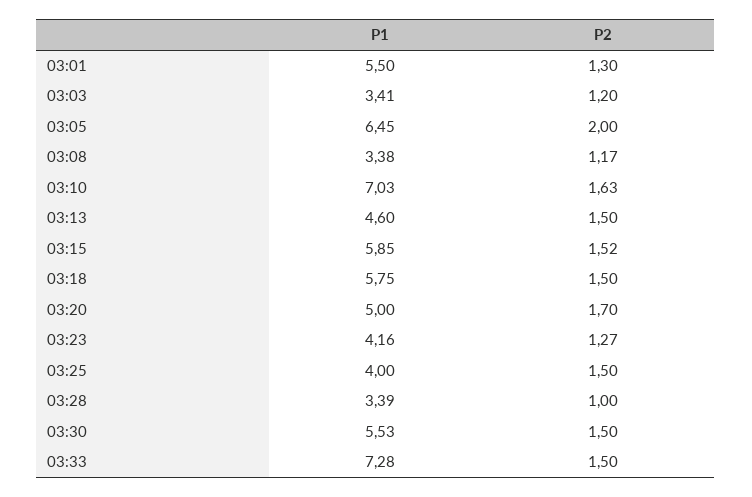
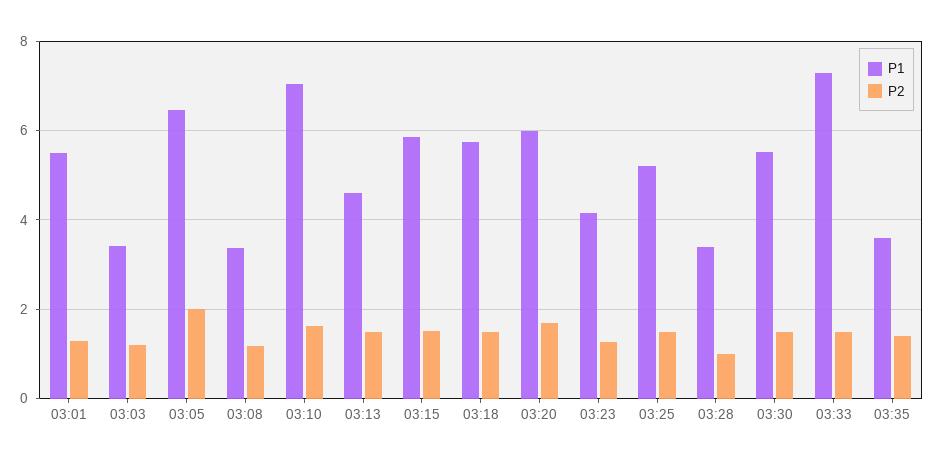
P1, 03:20: 5 -> 6
P1, 03:25: 4 -> 5.2
P1, 03:35: none -> 3.6
P2, 03:35: none -> 1.4

